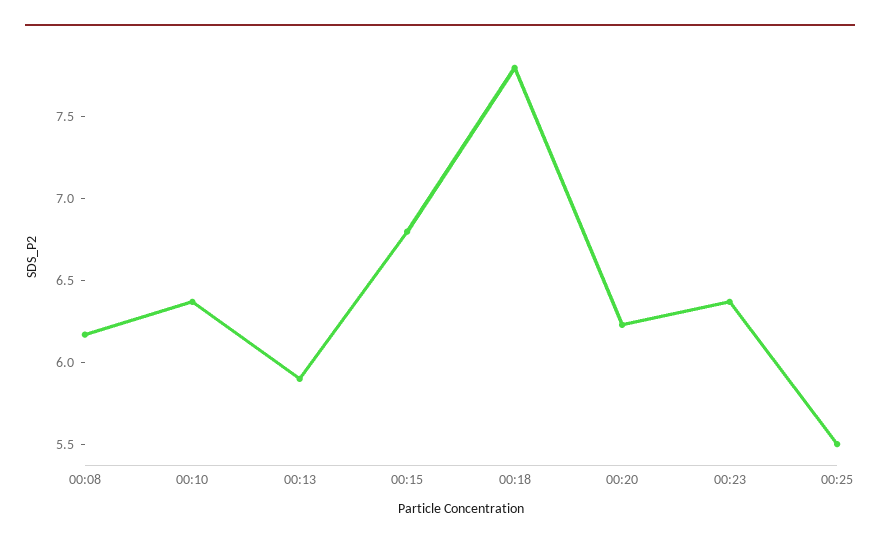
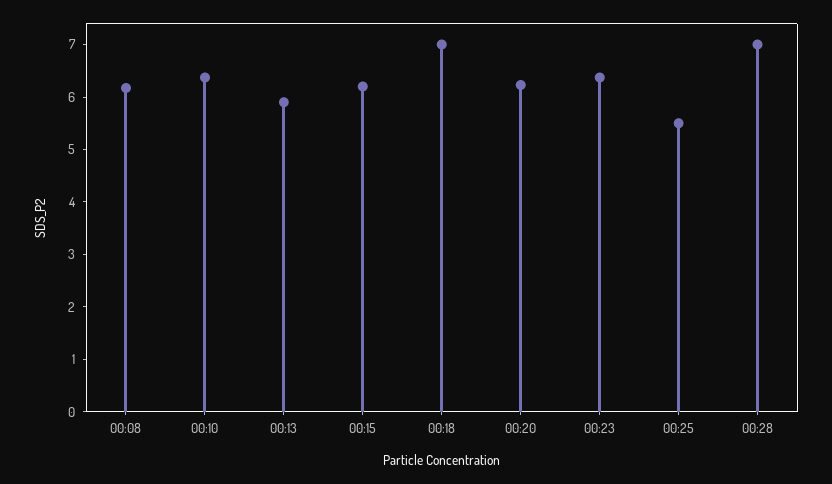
00:15: 6.8 -> 6.2
00:18: 7.8 -> 7
00:28: none -> 7

